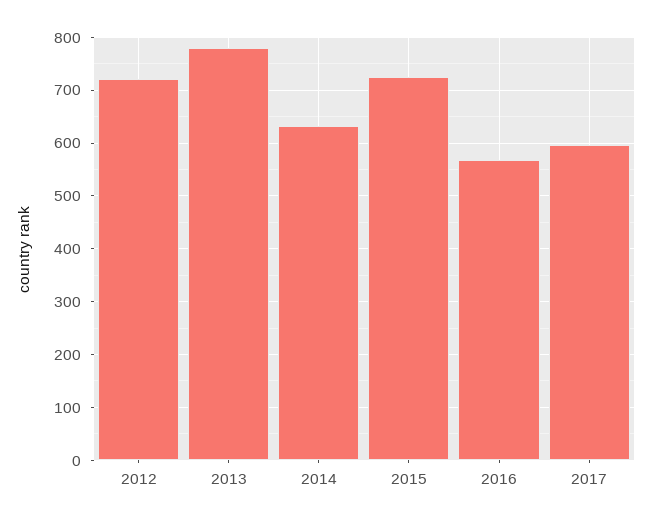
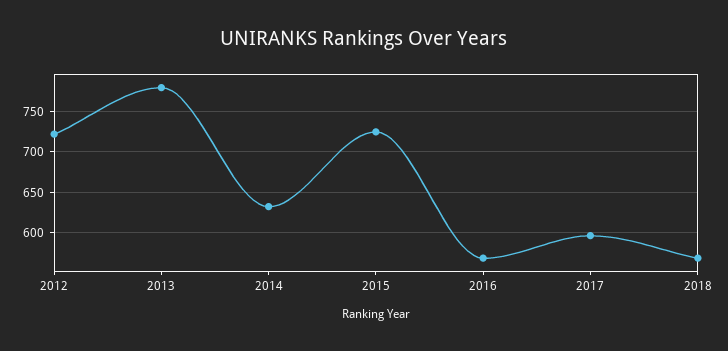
2018: none -> 570

